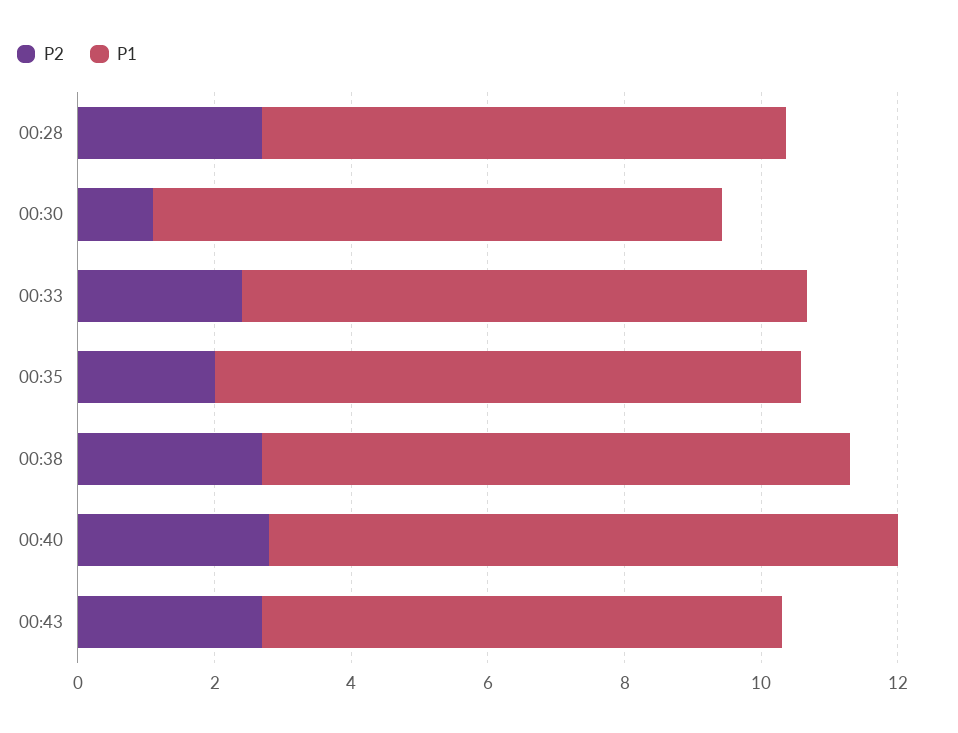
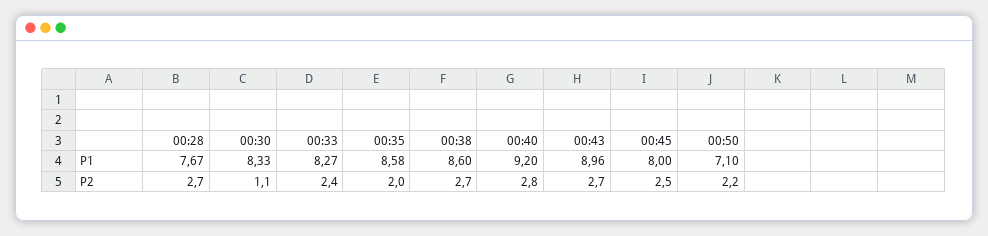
P1, 00:43: 7.5 -> 8.96
P1, 00:45: none -> 8
P1, 00:50: none -> 7.1
P2, 00:45: none -> 2.5
P2, 00:50: none -> 2.2

